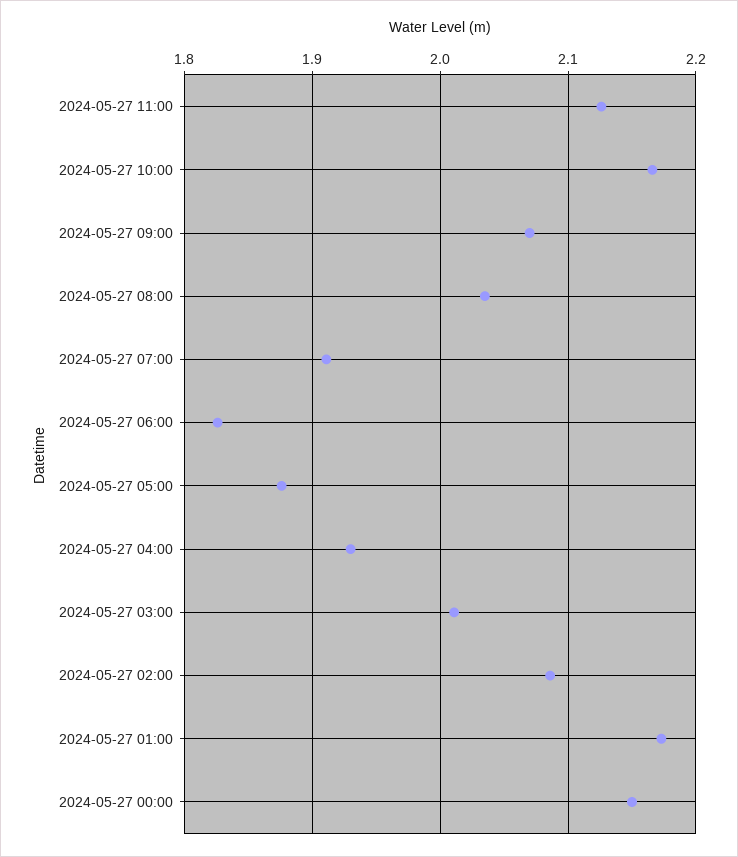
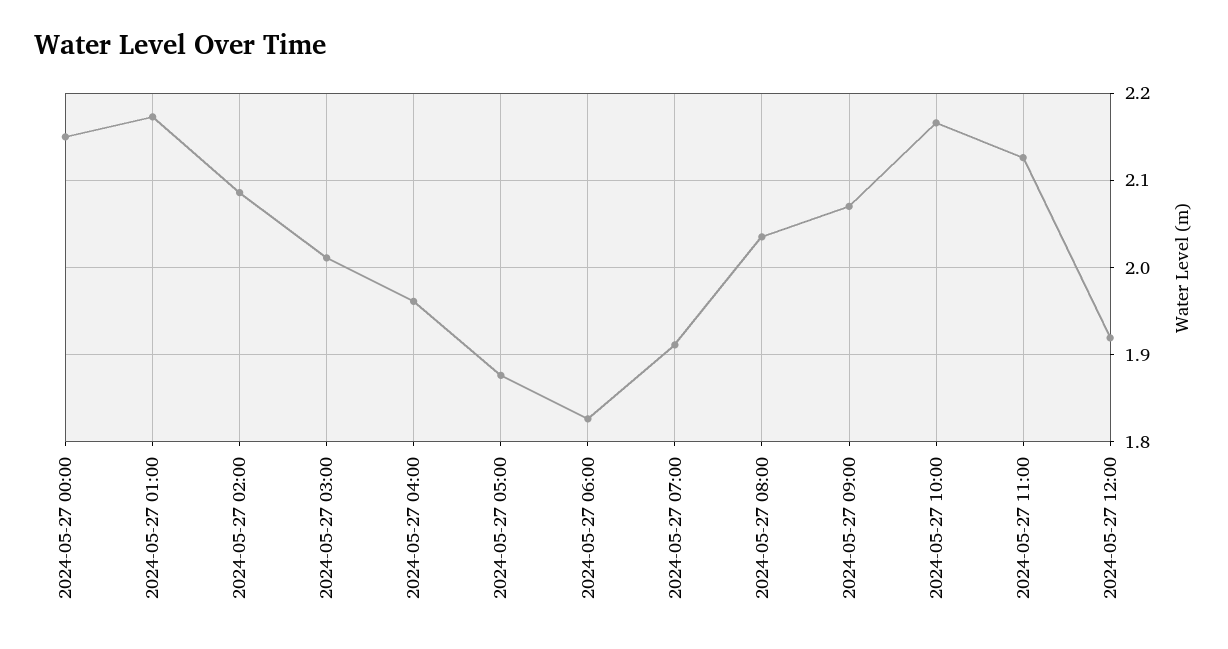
2024-05-27 04:00: 1.93 -> 1.96
2024-05-27 12:00: none -> 1.92

